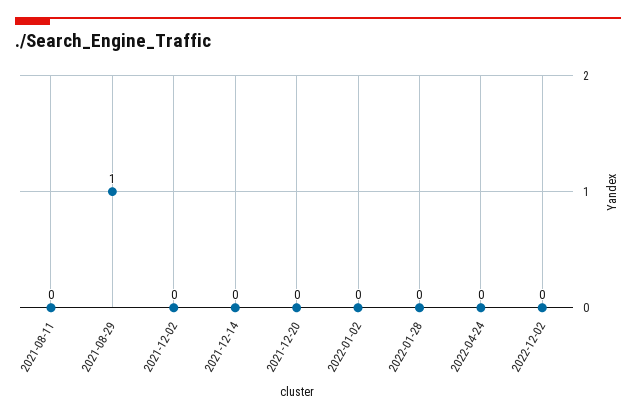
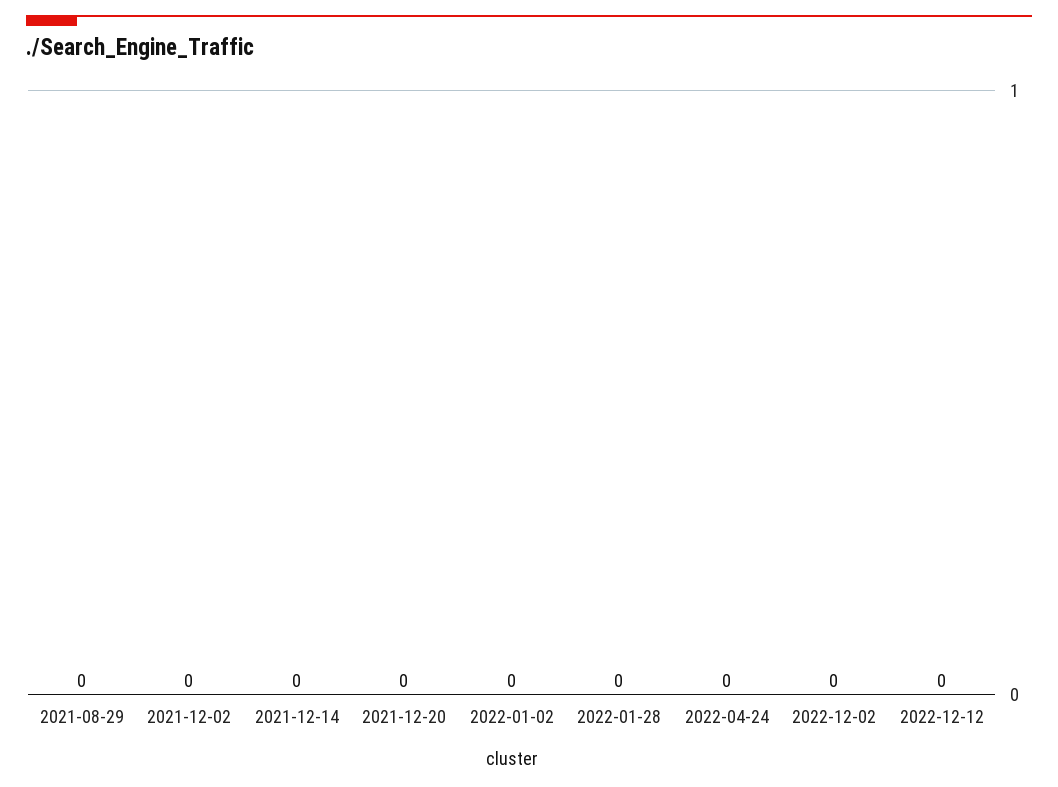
2021-08-11: 0 -> none
2021-08-29: 1 -> 0
2022-12-12: none -> 0

